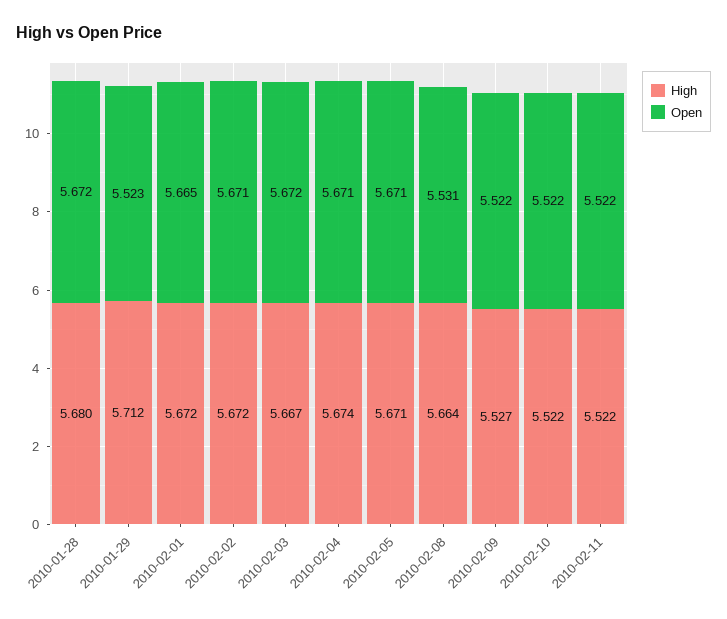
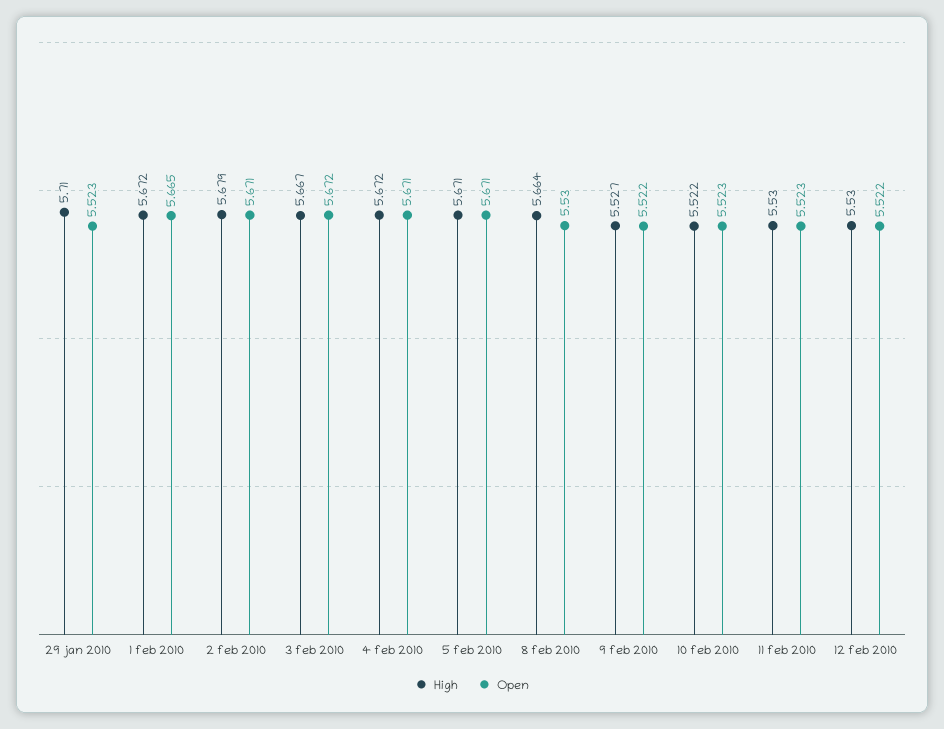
High, 2010-01-28: 5.68 -> none
Open, 2010-01-28: 5.672 -> none
High, 2010-01-29: 5.712 -> 5.71
High, 2010-02-02: 5.672 -> 5.679
High, 2010-02-04: 5.674 -> 5.672
Open, 2010-02-08: 5.531 -> 5.53
Open, 2010-02-10: 5.522 -> 5.523
High, 2010-02-11: 5.522 -> 5.53
Open, 2010-02-11: 5.522 -> 5.523
High, 12 feb 2010: none -> 5.53
Open, 12 feb 2010: none -> 5.522

